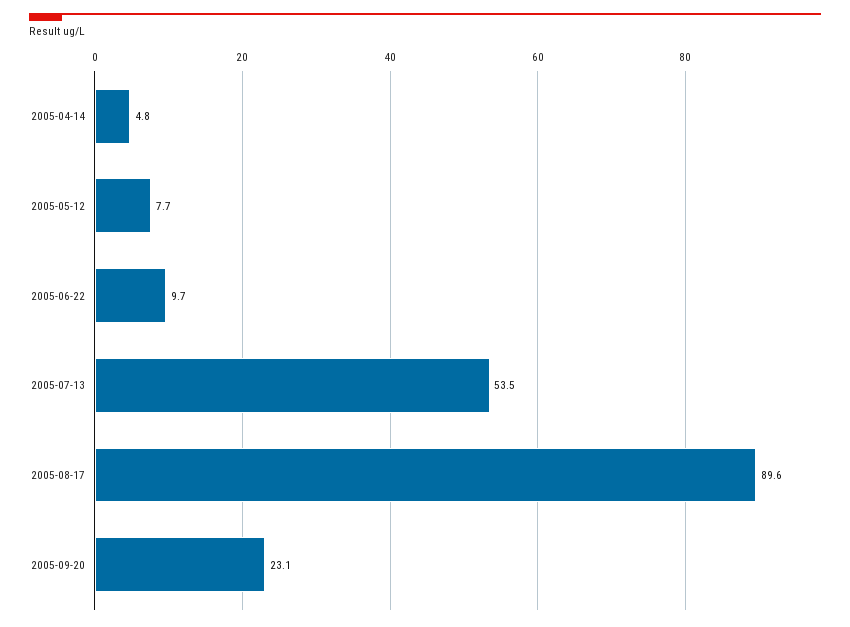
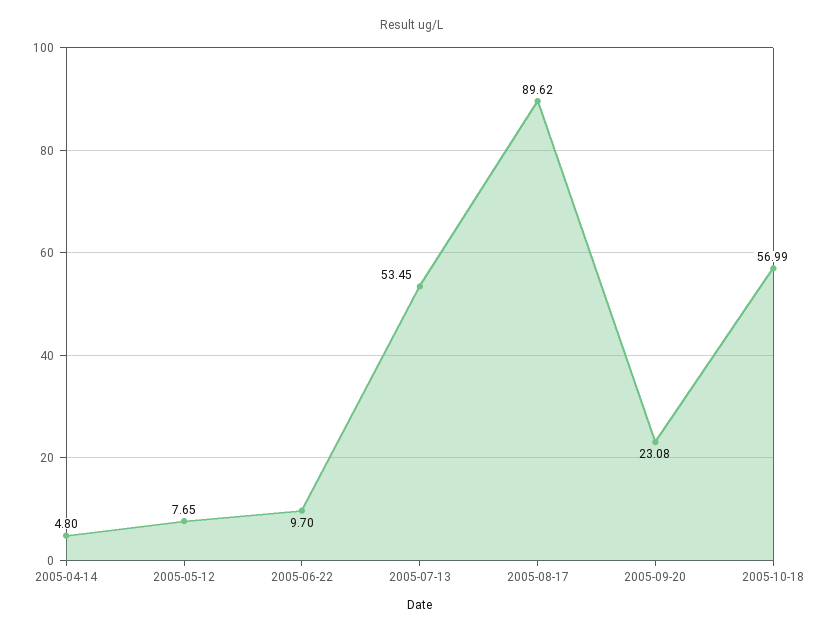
2005-10-18: none -> 56.99

